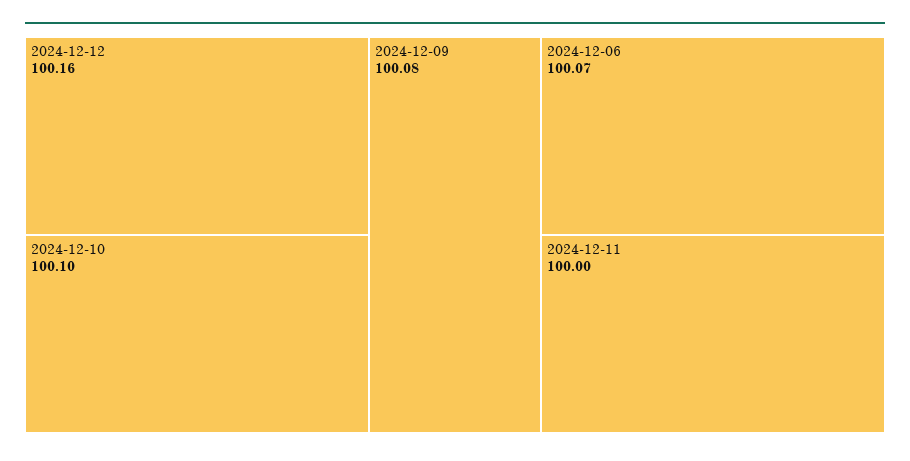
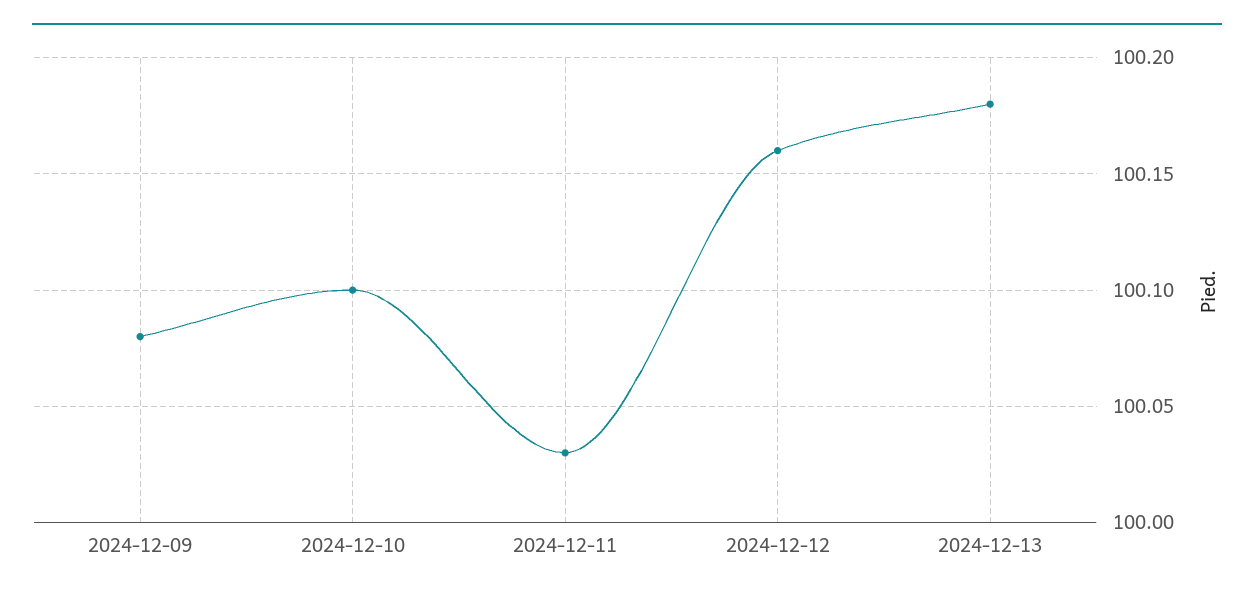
2024-12-06: 100.07 -> none
2024-12-11: 100 -> 100.03
2024-12-13: none -> 100.18

